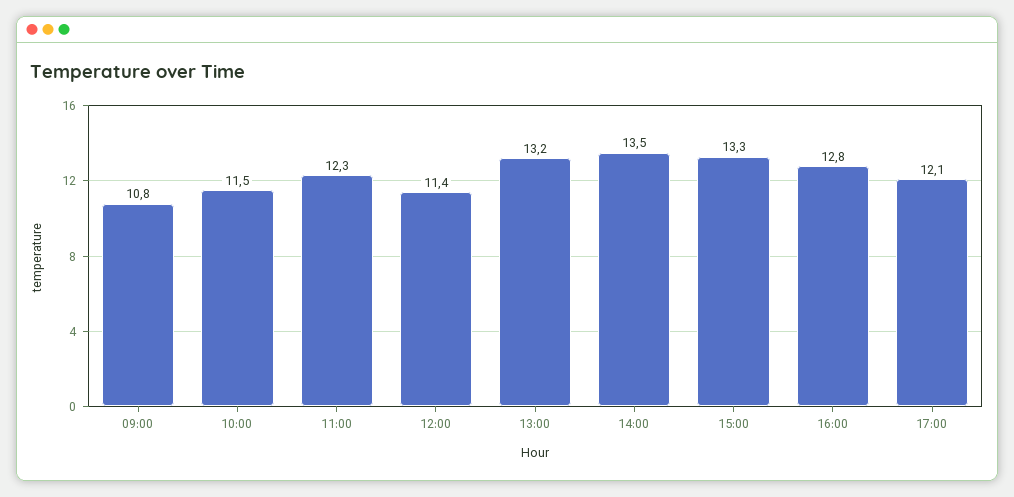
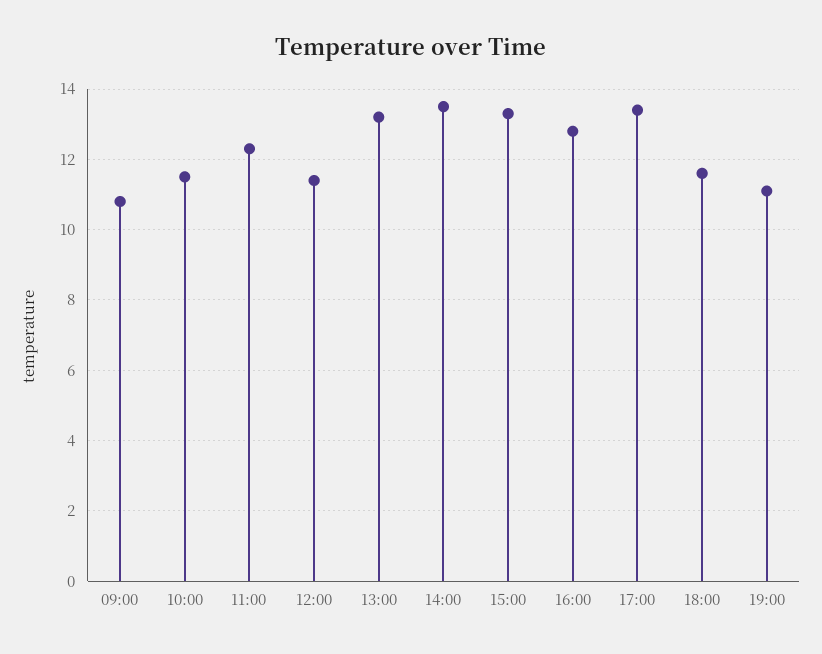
17:00: 12.1 -> 13.5
18:00: none -> 11.5
19:00: none -> 11

